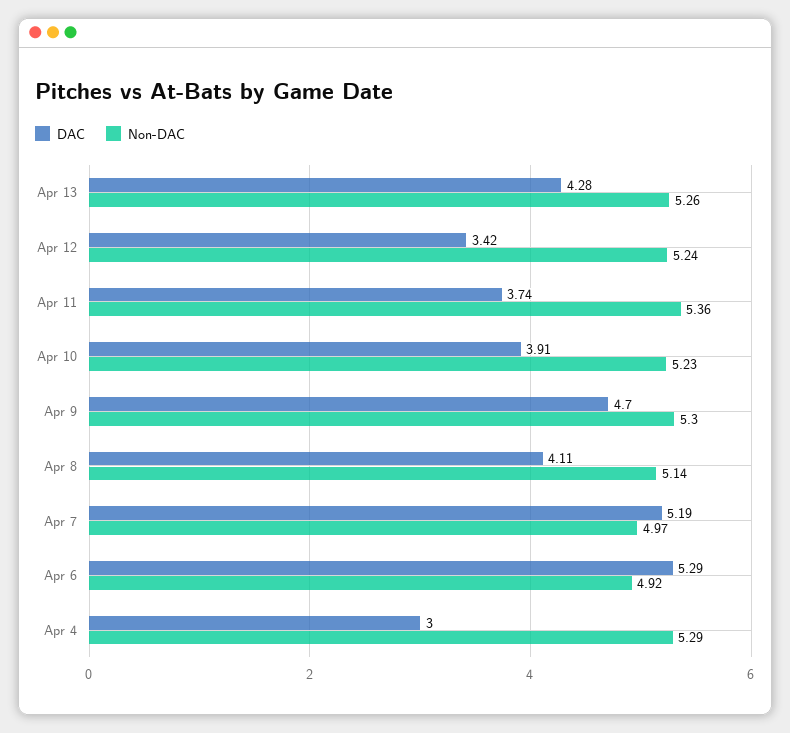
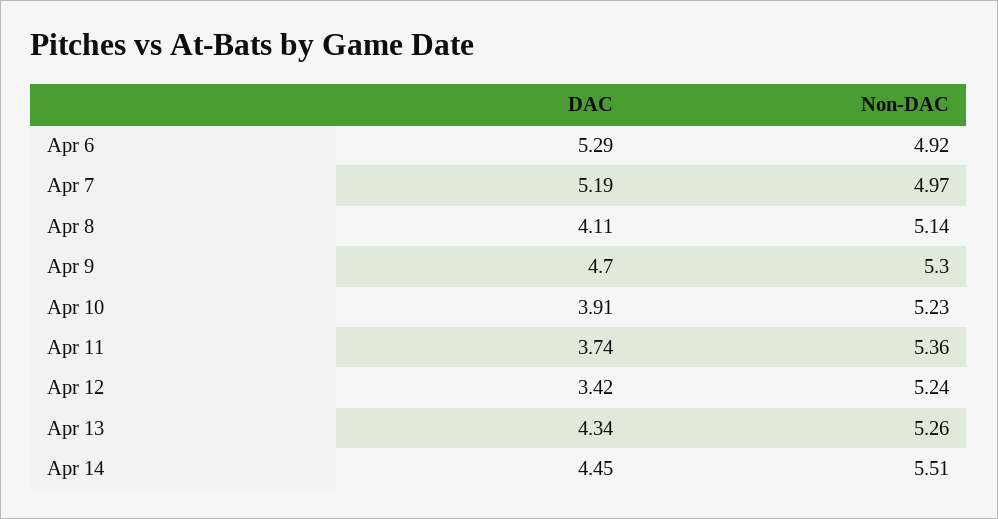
DAC, Apr 13: 4.28 -> 4.34
DAC, Apr 4: 3 -> none
Non-DAC, Apr 4: 5.29 -> none
DAC, Apr 14: none -> 4.45
Non-DAC, Apr 14: none -> 5.51

